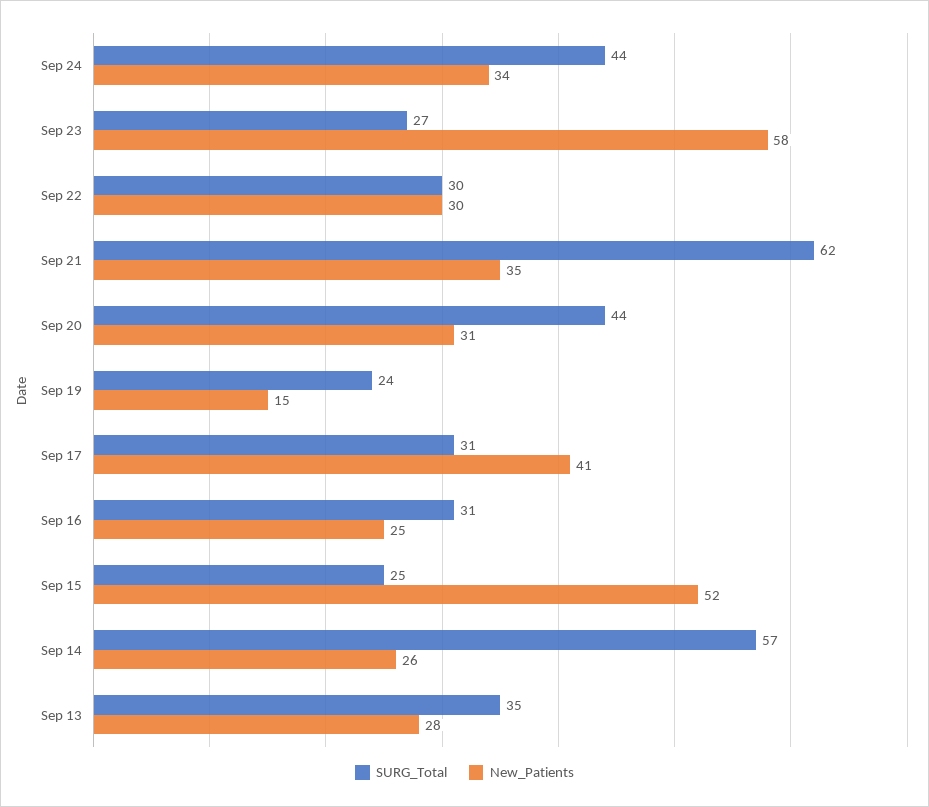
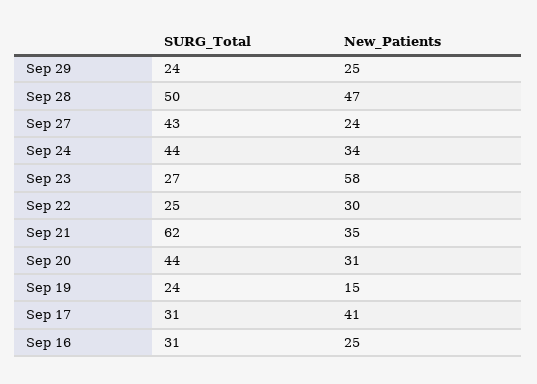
SURG_Total, Sep 22: 30 -> 25
SURG_Total, Sep 15: 25 -> none
New_Patients, Sep 15: 52 -> none
SURG_Total, Sep 14: 57 -> none
New_Patients, Sep 14: 26 -> none
SURG_Total, Sep 13: 35 -> none
New_Patients, Sep 13: 28 -> none
SURG_Total, Sep 29: none -> 24
New_Patients, Sep 29: none -> 25
SURG_Total, Sep 28: none -> 50
New_Patients, Sep 28: none -> 47
SURG_Total, Sep 27: none -> 43
New_Patients, Sep 27: none -> 24

